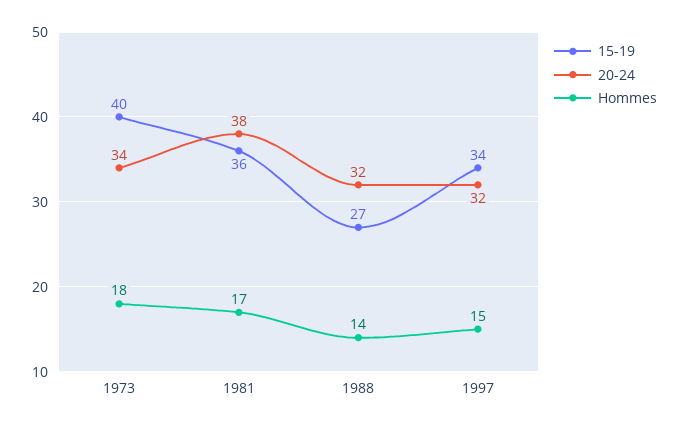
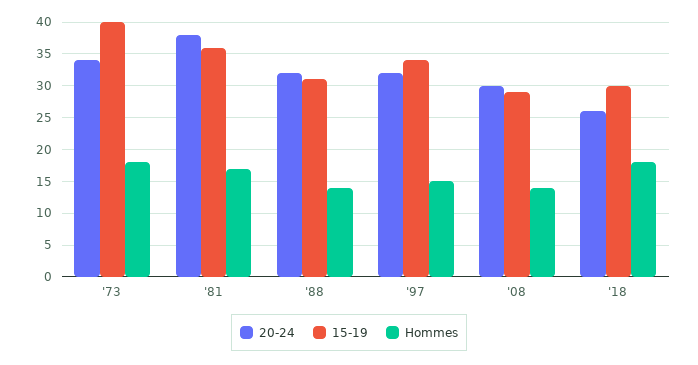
15-19, 1988: 27 -> 31
20-24, '08: none -> 30
15-19, '08: none -> 29
Hommes, '08: none -> 14
20-24, '18: none -> 26
15-19, '18: none -> 30
Hommes, '18: none -> 18

